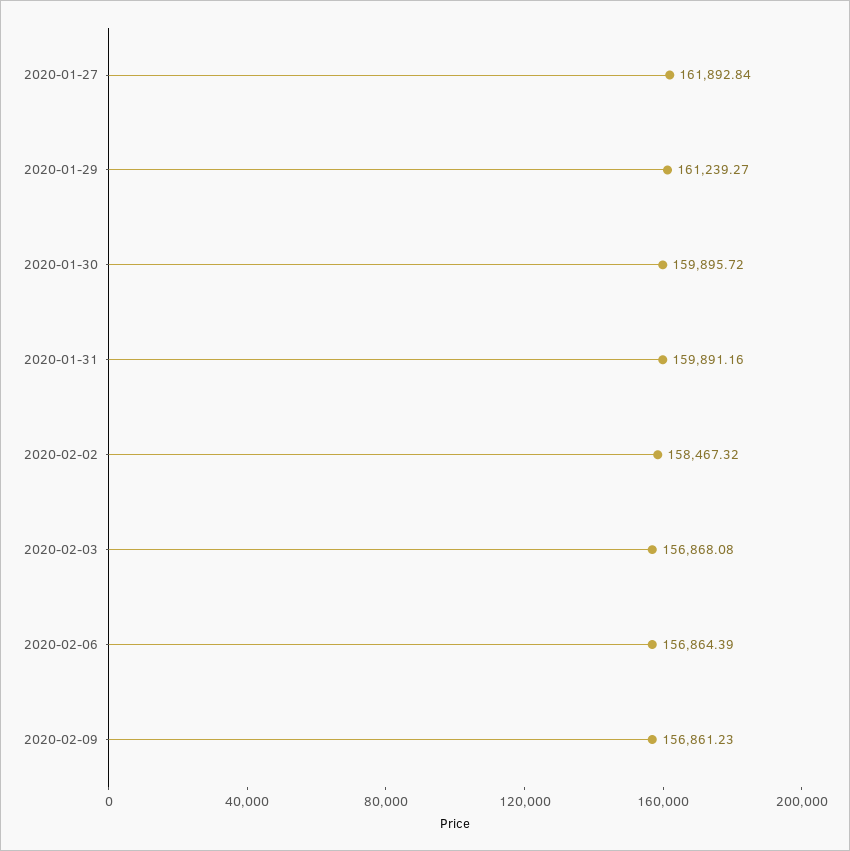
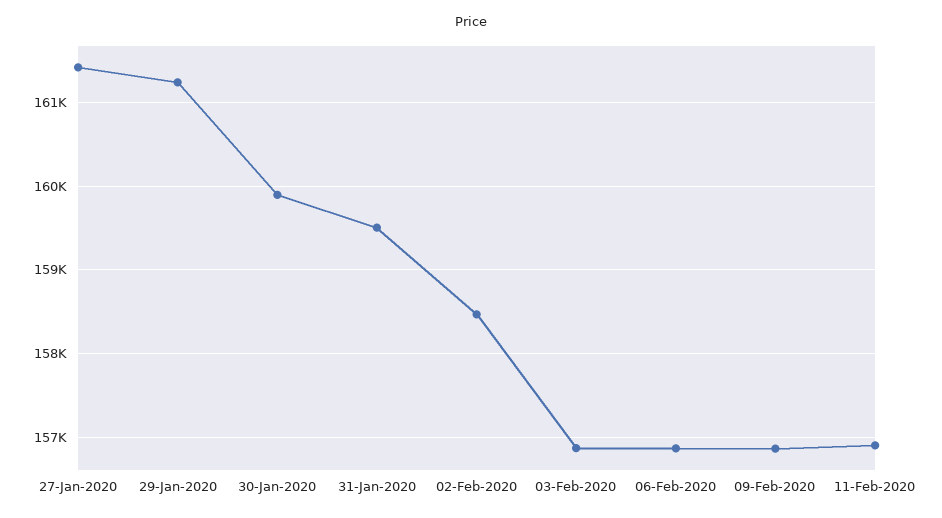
2020-01-27: 161892.84 -> 161400
2020-01-31: 159891.16 -> 159500
11-Feb-2020: none -> 156900

